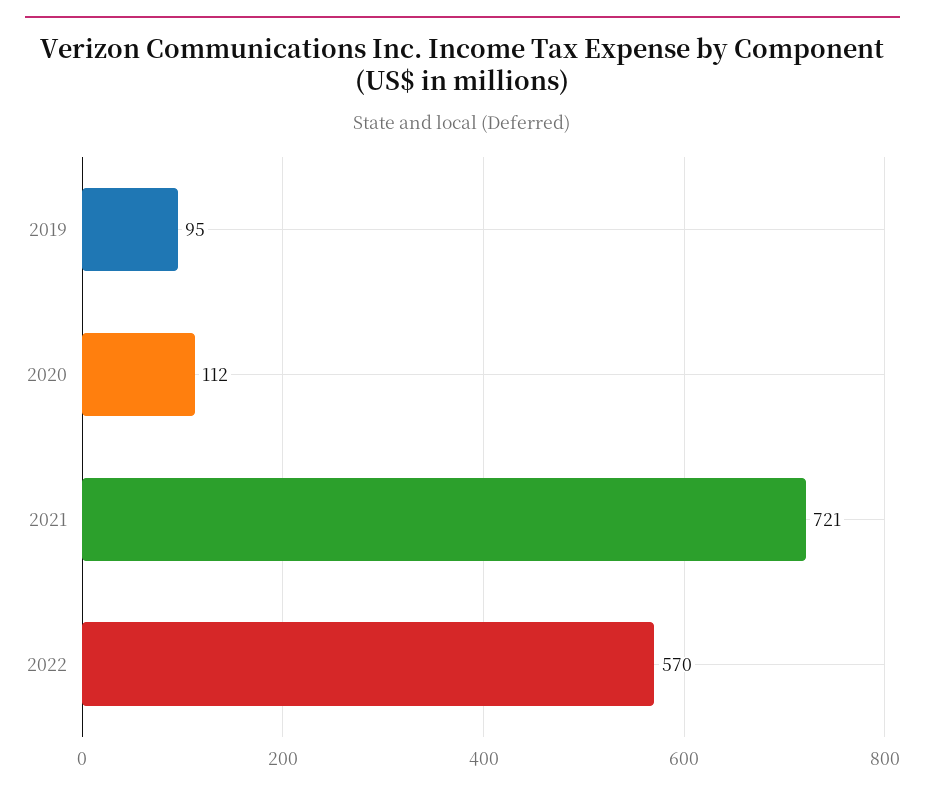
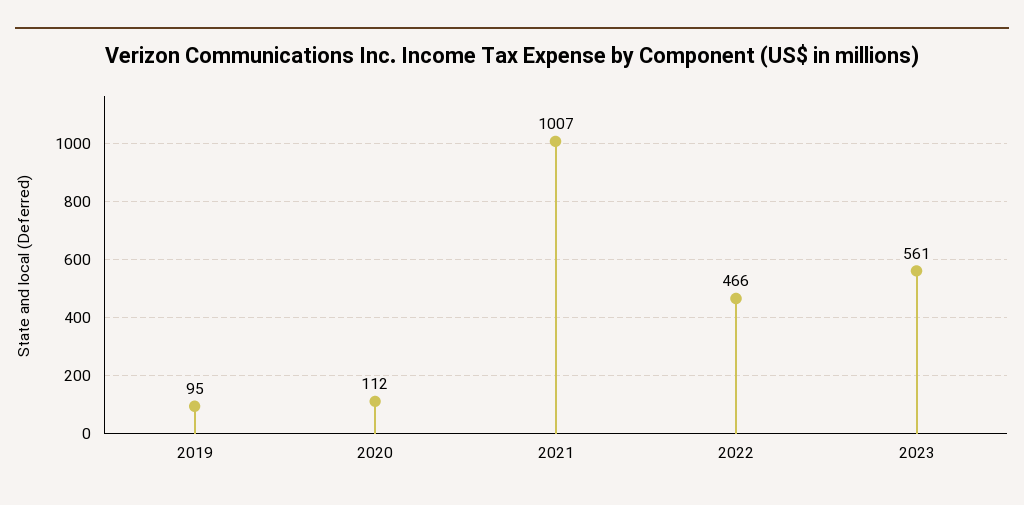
2021: 721 -> 1007
2022: 570 -> 466
2023: none -> 561

